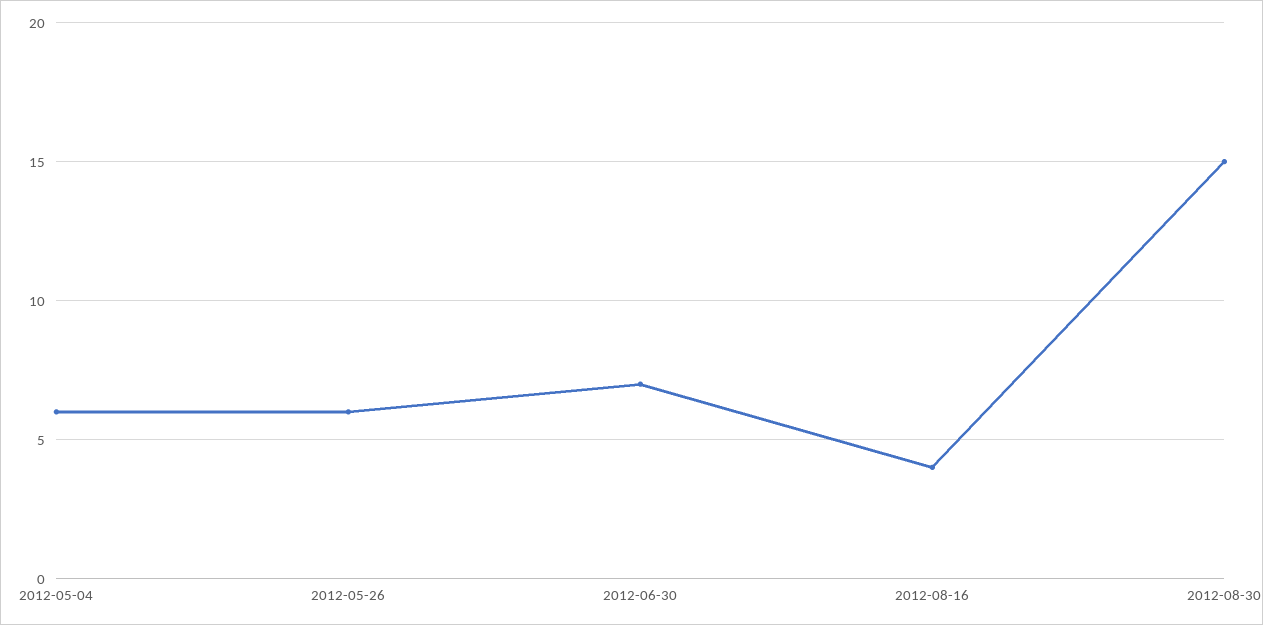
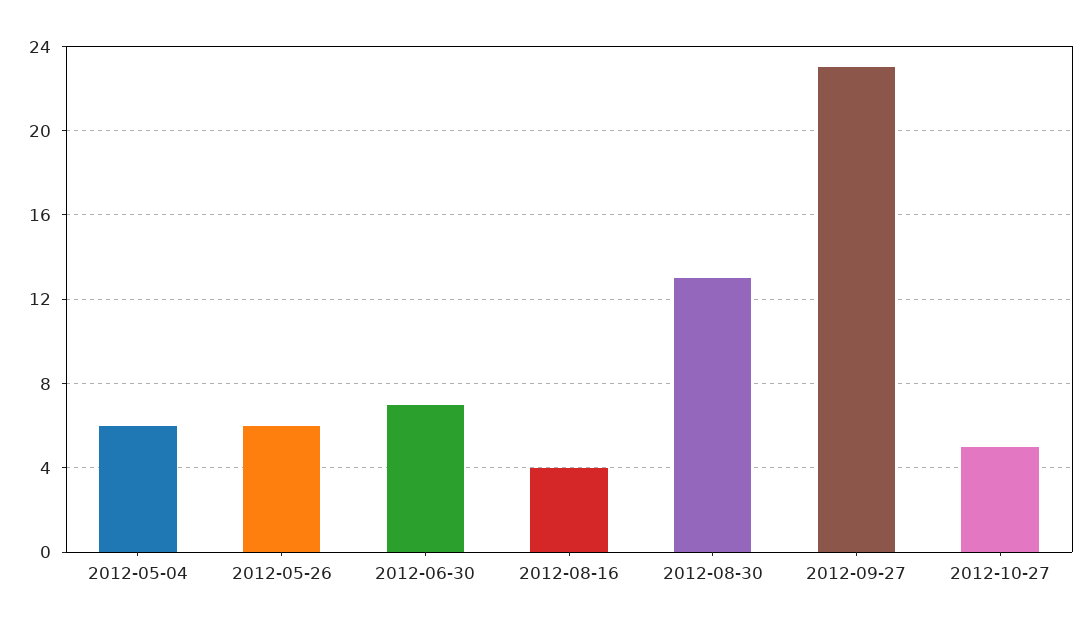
2012-08-30: 15 -> 13
2012-09-27: none -> 23
2012-10-27: none -> 5

